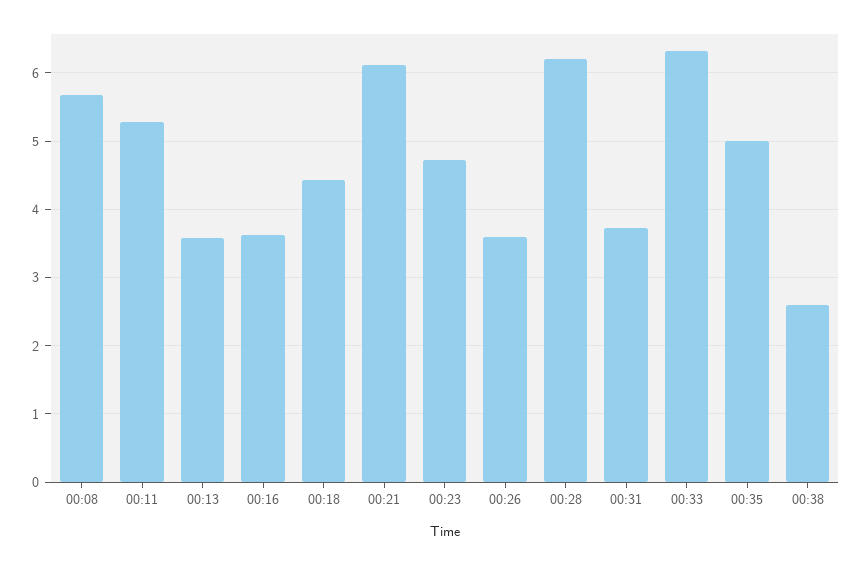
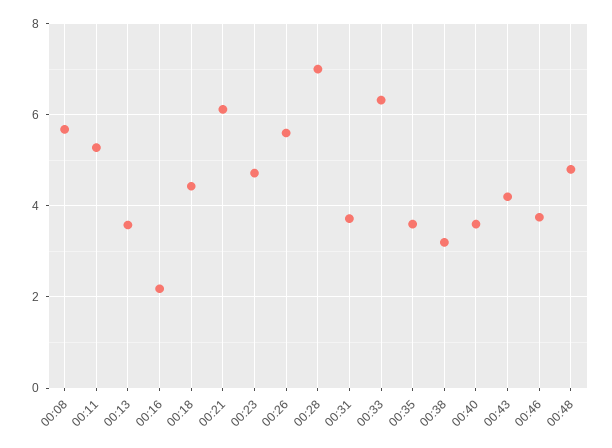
00:16: 3.6 -> 2.2
00:26: 3.6 -> 5.6
00:28: 6.2 -> 7
00:35: 5 -> 3.6
00:38: 2.6 -> 3.2
00:40: none -> 3.6
00:43: none -> 4.2
00:46: none -> 3.8
00:48: none -> 4.8

